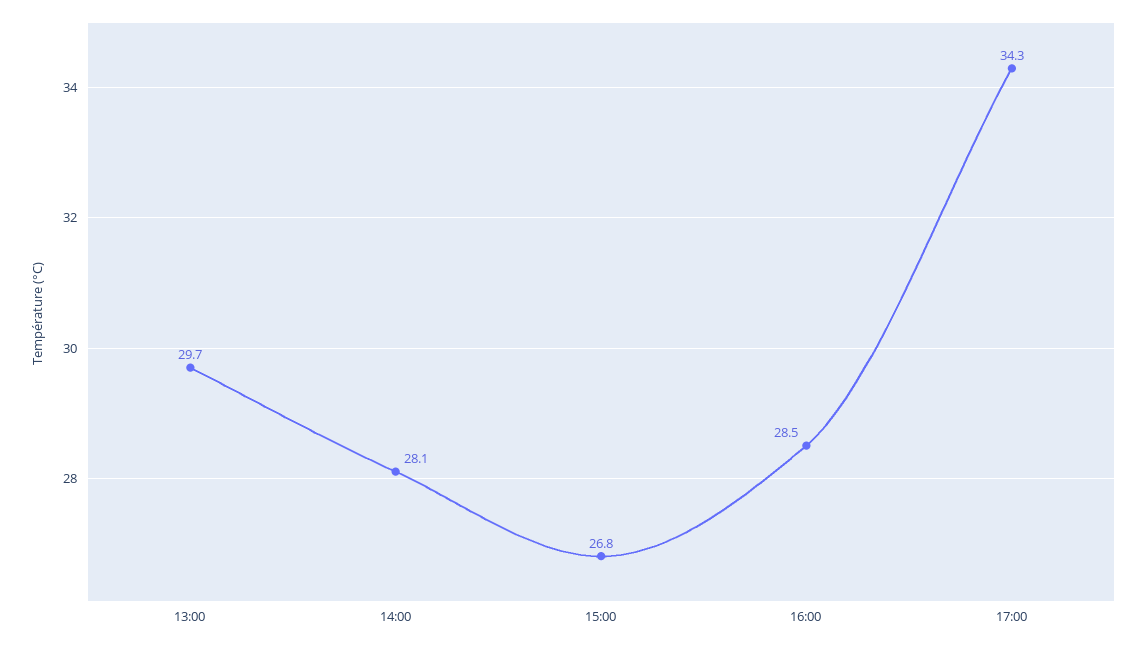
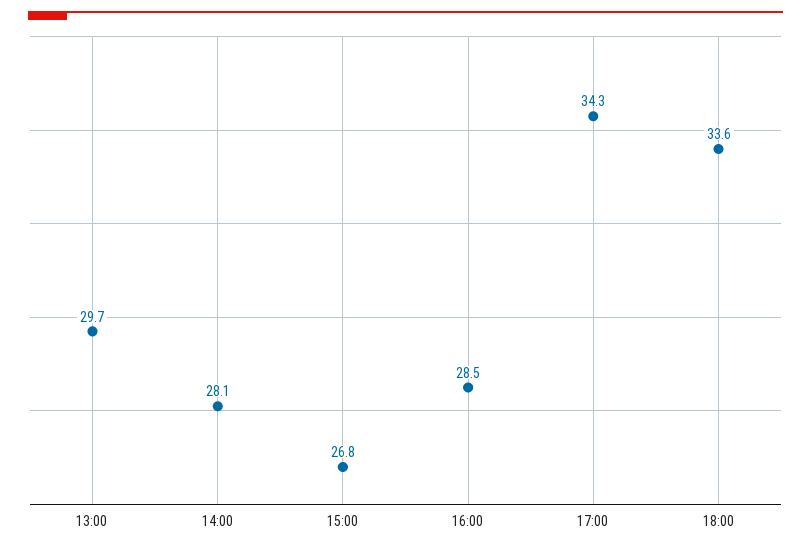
18:00: none -> 33.6

